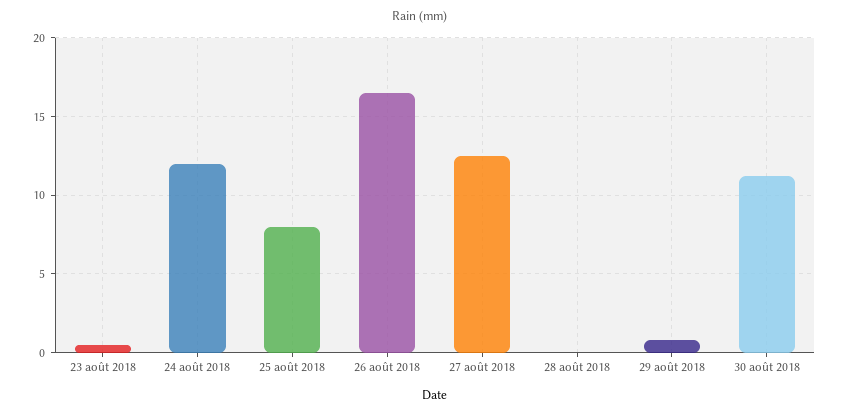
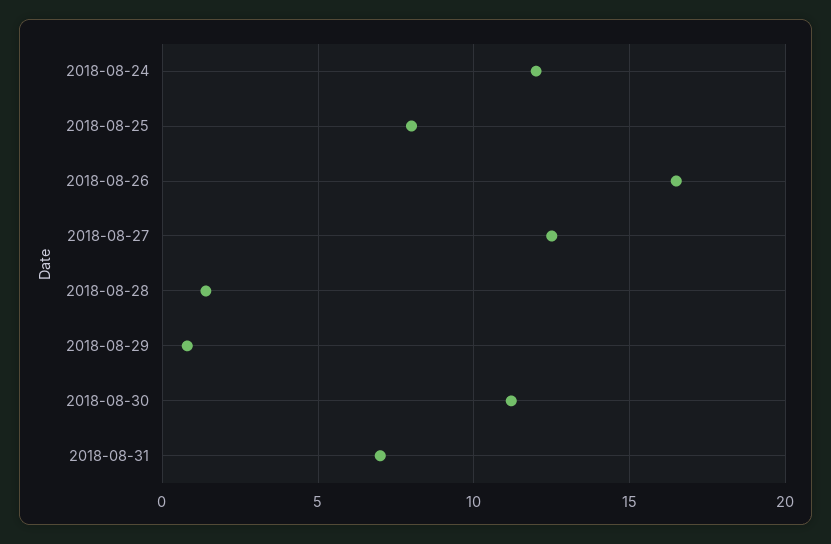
23 août 2018: 0.5 -> none
28 août 2018: 0 -> 1.5
2018-08-31: none -> 7

